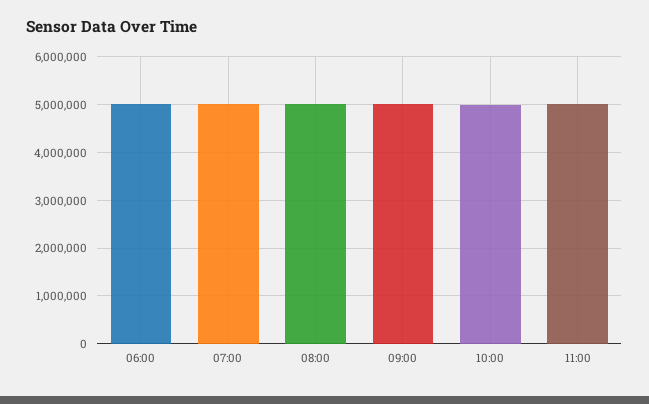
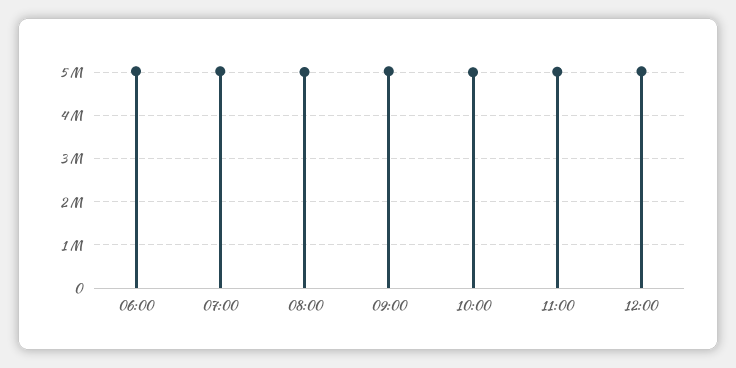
12:00: none -> 5000000

